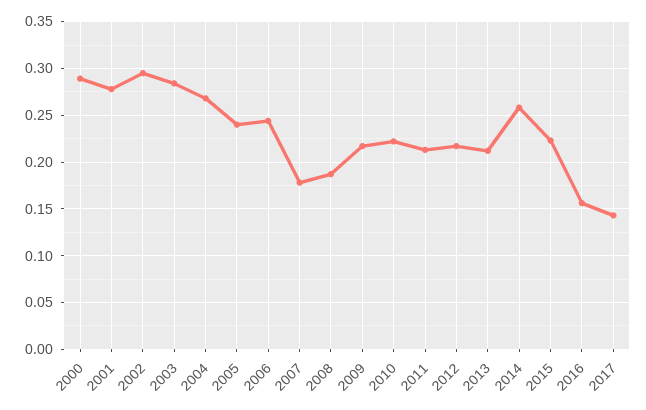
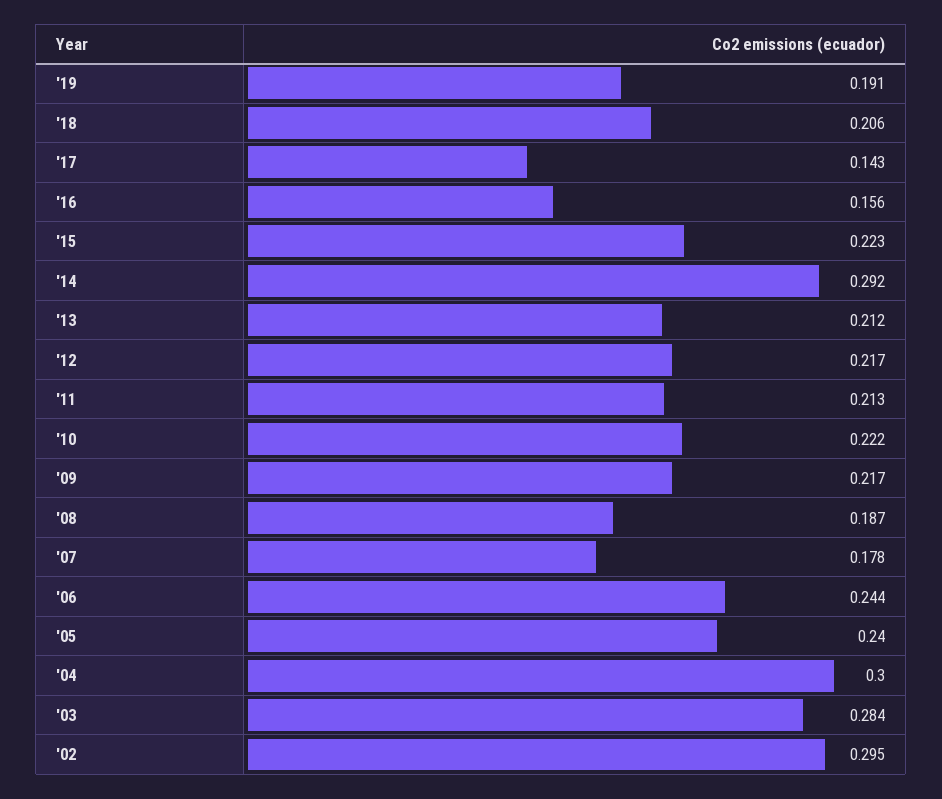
2000: 0.29 -> none
2001: 0.28 -> none
2004: 0.27 -> 0.3
2014: 0.26 -> 0.292
'19: none -> 0.191
'18: none -> 0.206

